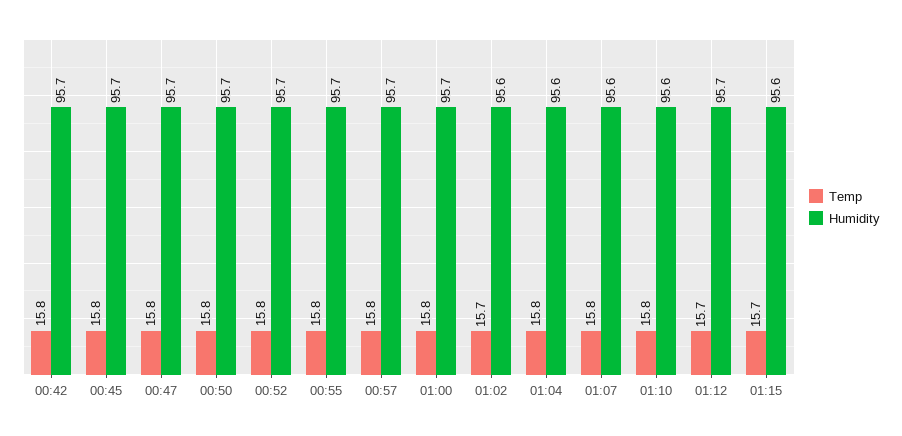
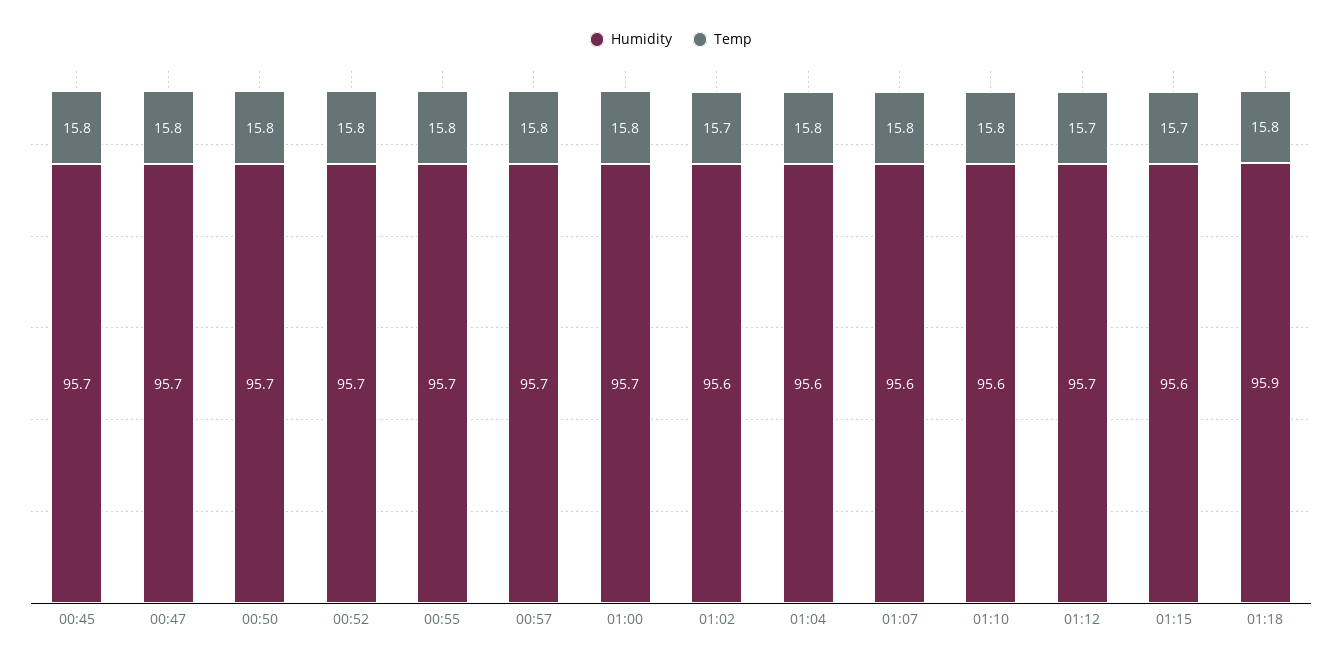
Temp, 00:42: 15.8 -> none
Humidity, 00:42: 95.7 -> none
Humidity, 01:18: none -> 95.9
Temp, 01:18: none -> 15.8

